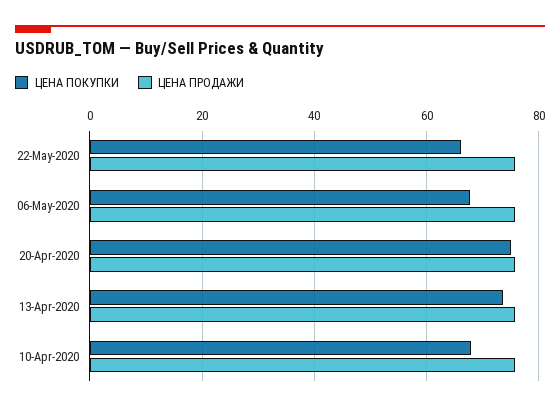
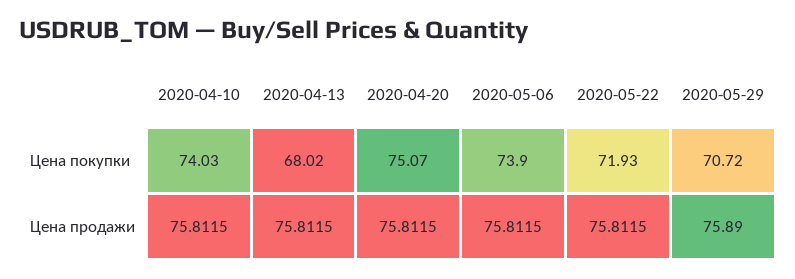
ЦЕНА ПОКУПКИ, 22-May-2020: 66 -> 71.93
ЦЕНА ПОКУПКИ, 06-May-2020: 68 -> 73.9
ЦЕНА ПОКУПКИ, 13-Apr-2020: 74 -> 68.02
ЦЕНА ПОКУПКИ, 10-Apr-2020: 68 -> 74.03
ЦЕНА ПОКУПКИ, 2020-05-29: none -> 70.72
ЦЕНА ПРОДАЖИ, 2020-05-29: none -> 75.89

